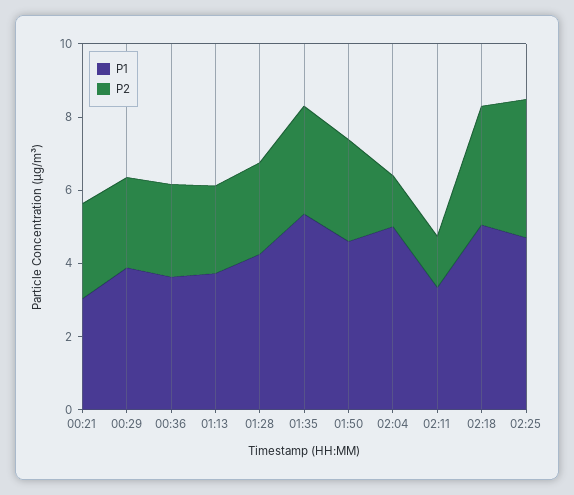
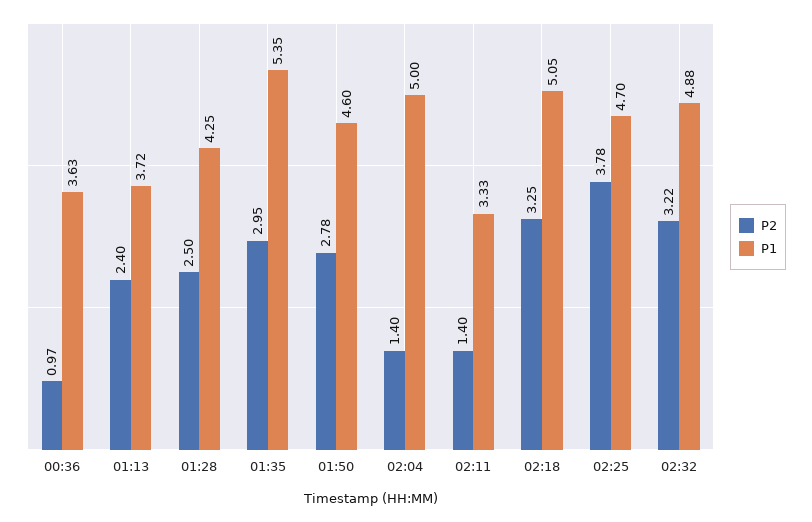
P1, 00:21: 3 -> none
P2, 00:21: 2.5 -> none
P1, 00:29: 4 -> none
P2, 00:29: 2.5 -> none
P2, 00:36: 2.5 -> 0.97
P2, 02:32: none -> 3.22
P1, 02:32: none -> 4.88

